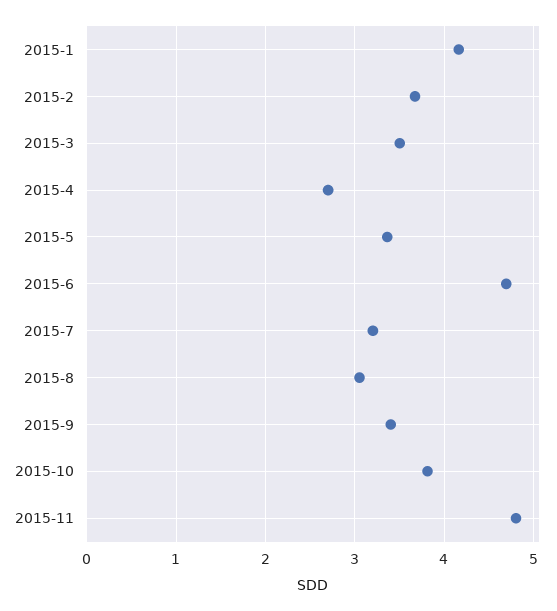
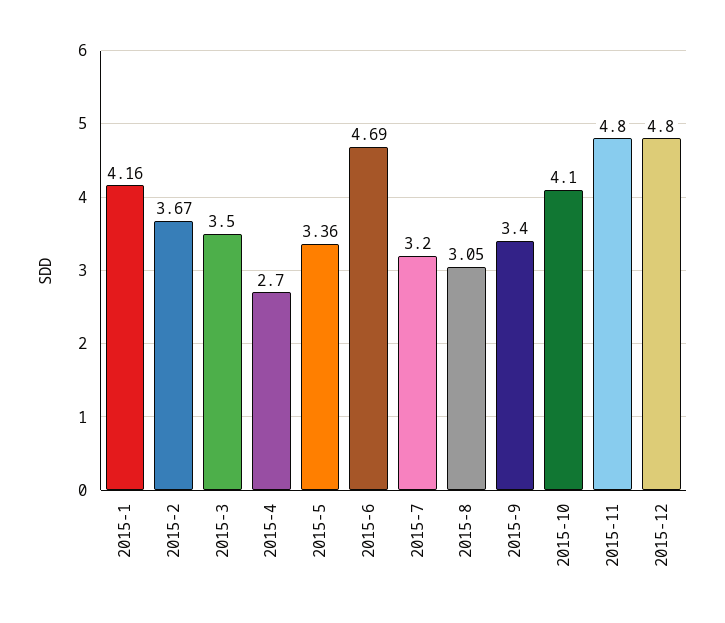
2015-10: 3.8 -> 4.1
2015-12: none -> 4.8

